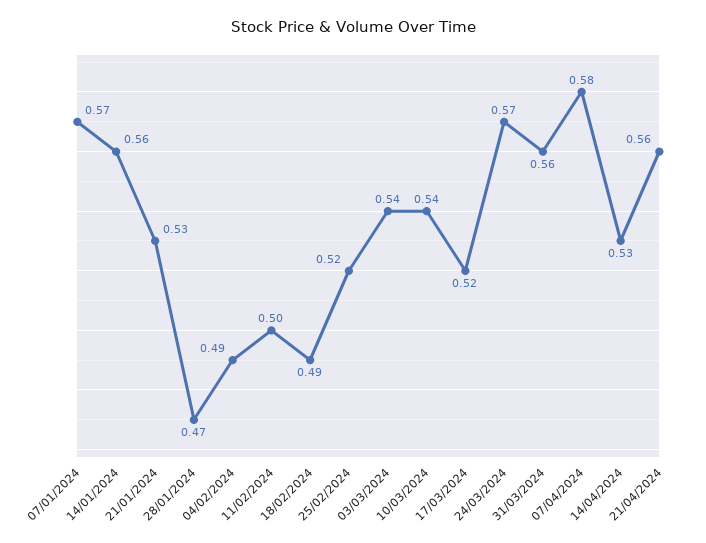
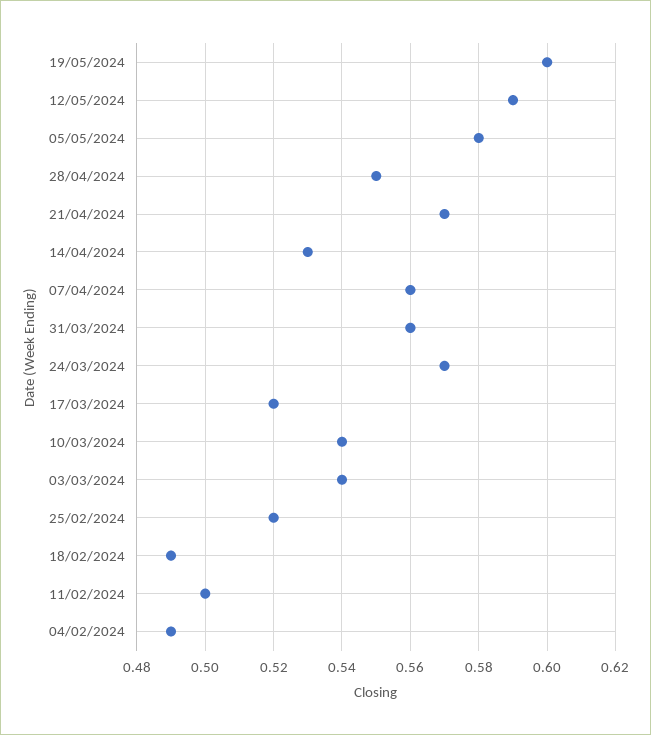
07/01/2024: 0.57 -> none
14/01/2024: 0.56 -> none
21/01/2024: 0.53 -> none
28/01/2024: 0.47 -> none
07/04/2024: 0.58 -> 0.56
21/04/2024: 0.56 -> 0.57
19/05/2024: none -> 0.6
12/05/2024: none -> 0.59
05/05/2024: none -> 0.58
28/04/2024: none -> 0.55

